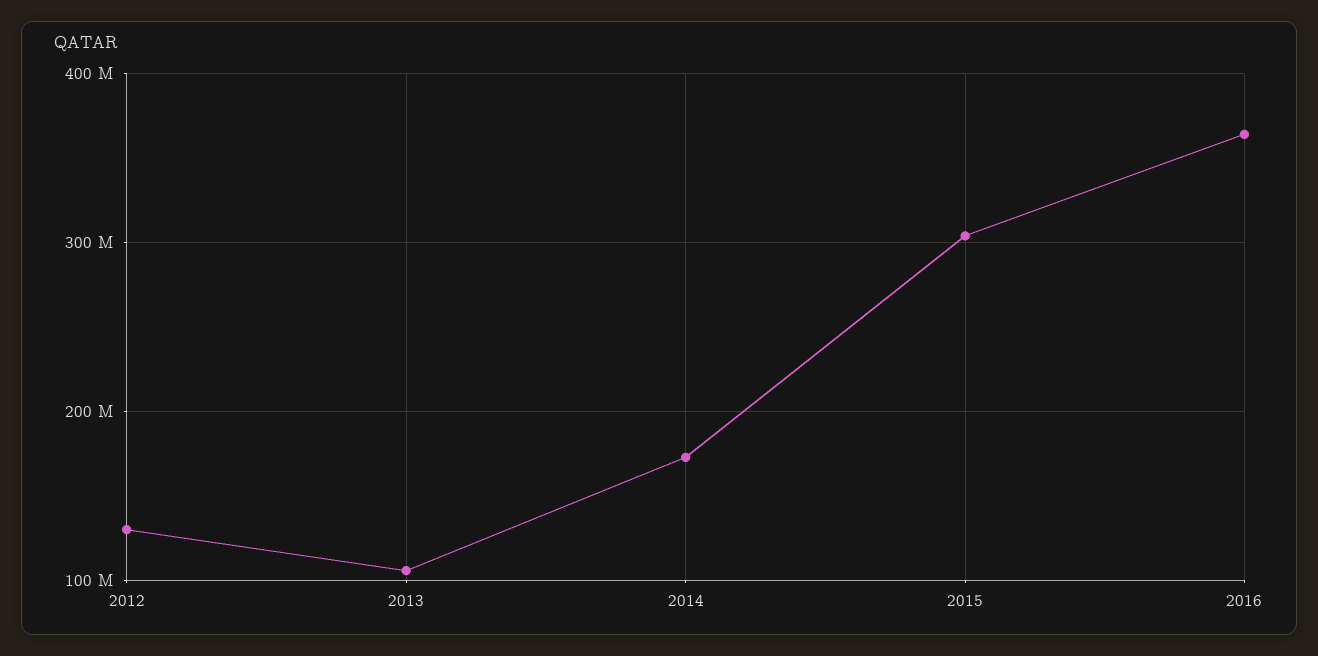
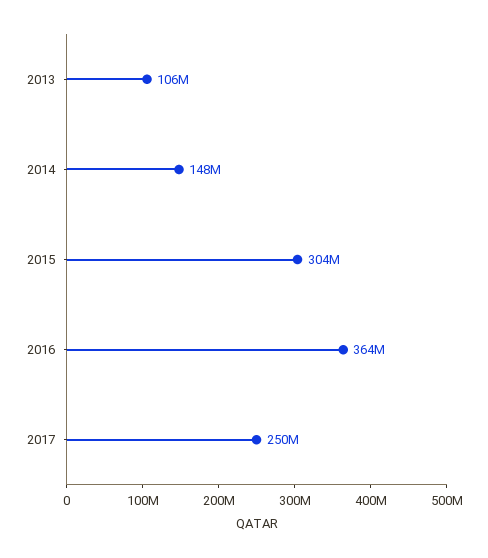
2012: 130000000 -> none
2014: 170000000 -> 148000000
2017: none -> 250000000

